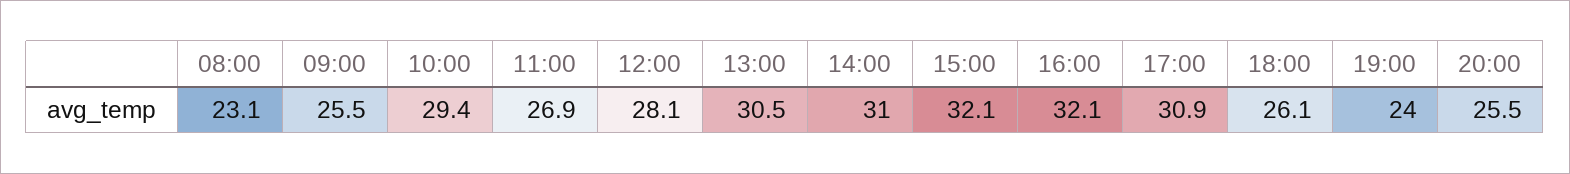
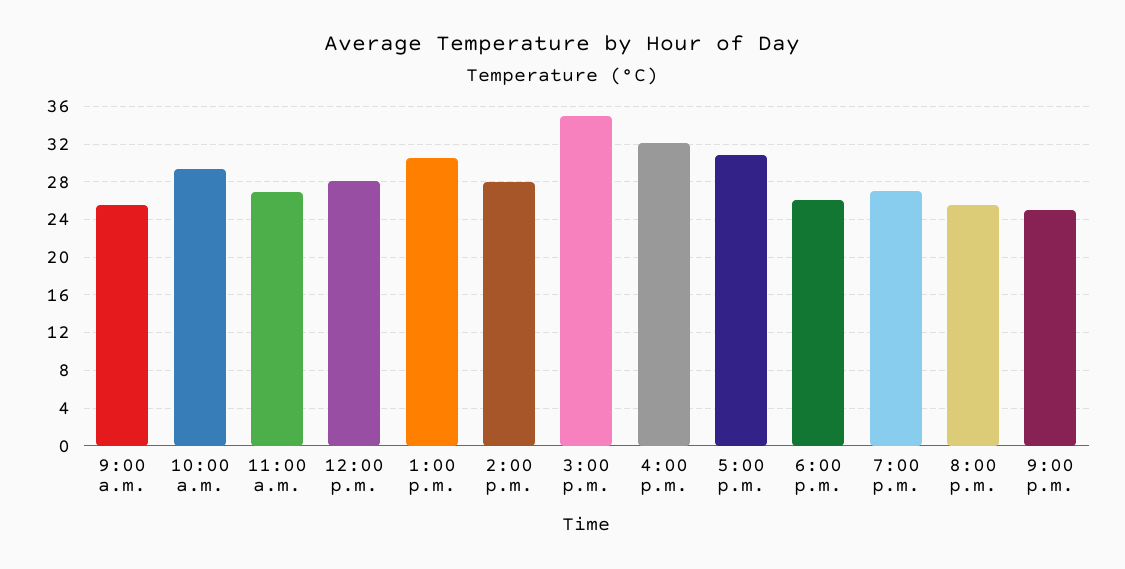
08:00: 23.1 -> none
14:00: 31 -> 28
15:00: 32.1 -> 35
19:00: 24 -> 27
9:00 p.m.: none -> 25

